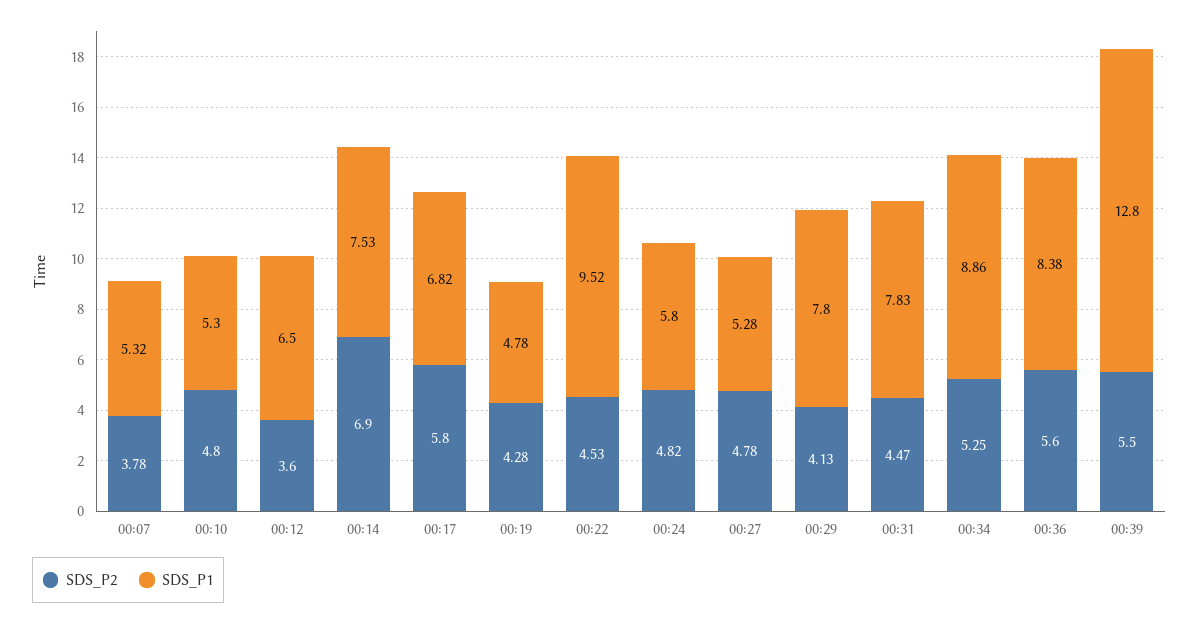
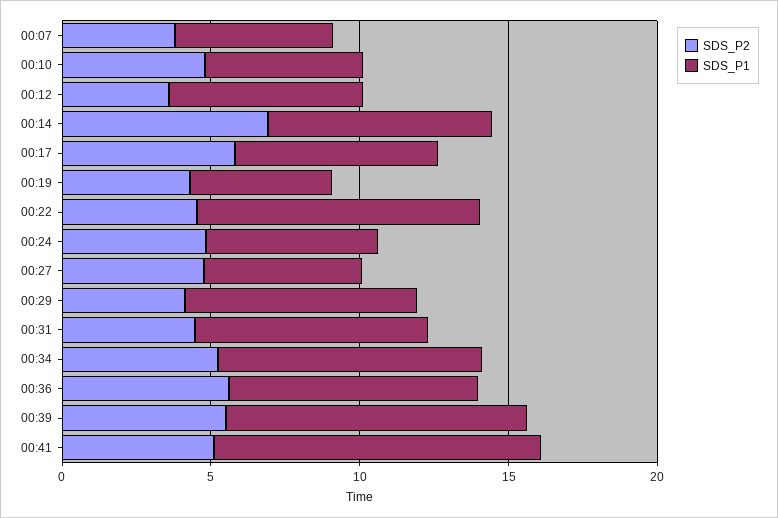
SDS_P1, 00:39: 12.8 -> 10
SDS_P2, 00:41: none -> 5
SDS_P1, 00:41: none -> 11

